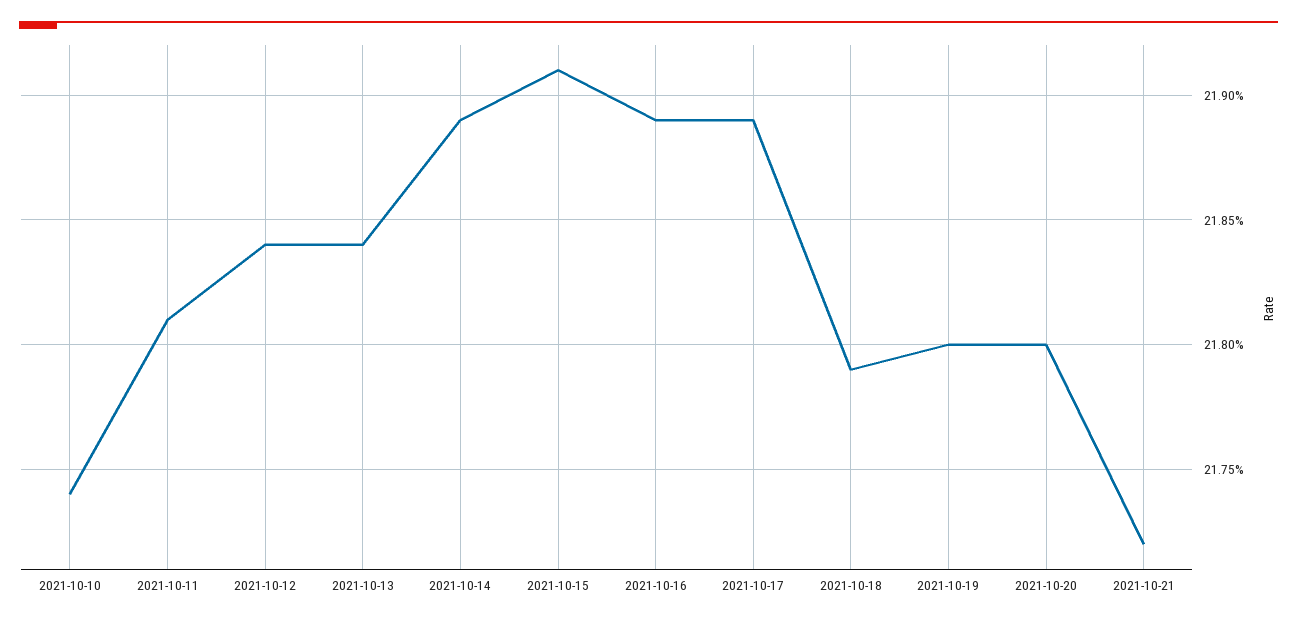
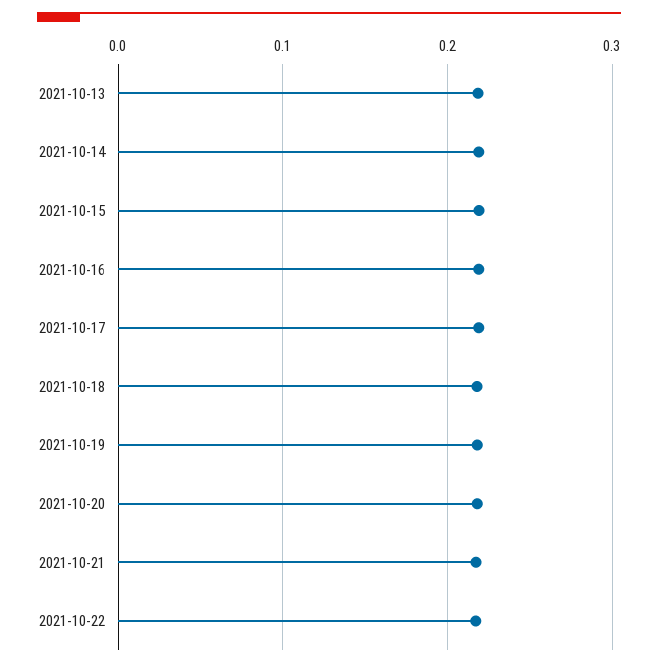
2021-10-10: 0.2174 -> none
2021-10-11: 0.2181 -> none
2021-10-12: 0.2184 -> none
2021-10-22: none -> 0.22

